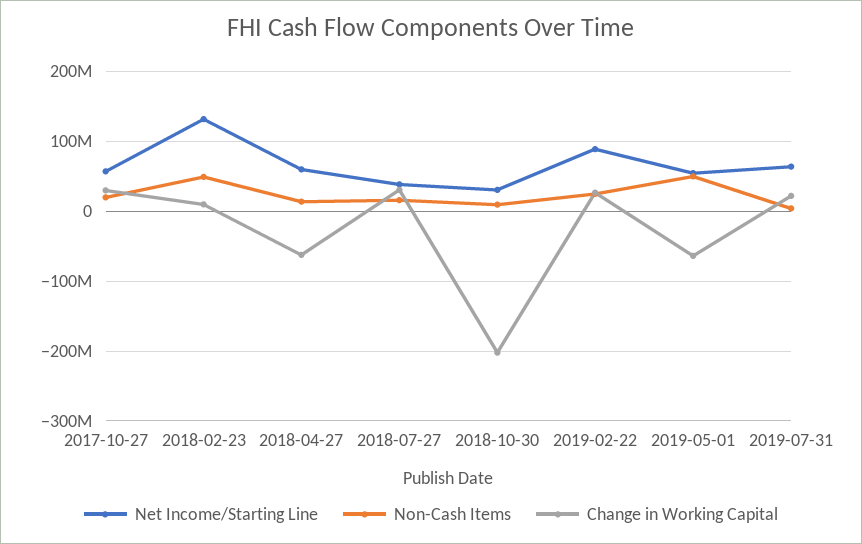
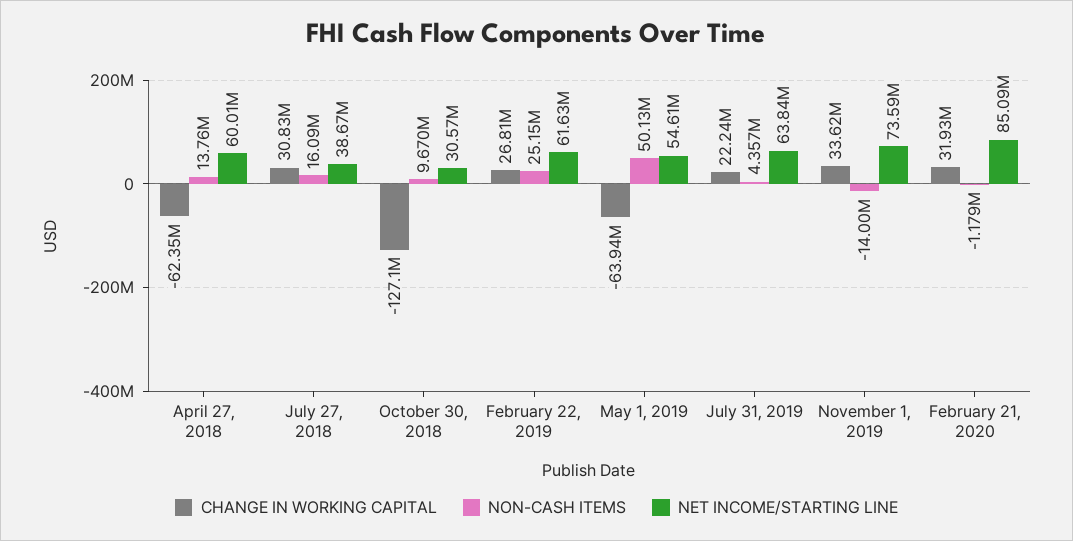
Net Income/Starting Line, 2017-10-27: 60000000 -> none
Non-Cash Items, 2017-10-27: 20000000 -> none
Change in Working Capital, 2017-10-27: 30000000 -> none
Net Income/Starting Line, 2018-02-23: 130000000 -> none
Non-Cash Items, 2018-02-23: 50000000 -> none
Change in Working Capital, 2018-02-23: 10000000 -> none
Change in Working Capital, 2018-10-30: -200000000 -> -127100000
Net Income/Starting Line, 2019-02-22: 90000000 -> 61630000
Change in Working Capital, November 1, 2019: none -> 33620000
Non-Cash Items, November 1, 2019: none -> -14000000
Net Income/Starting Line, November 1, 2019: none -> 73590000
Change in Working Capital, February 21, 2020: none -> 31930000
Non-Cash Items, February 21, 2020: none -> -1179000
Net Income/Starting Line, February 21, 2020: none -> 85090000

